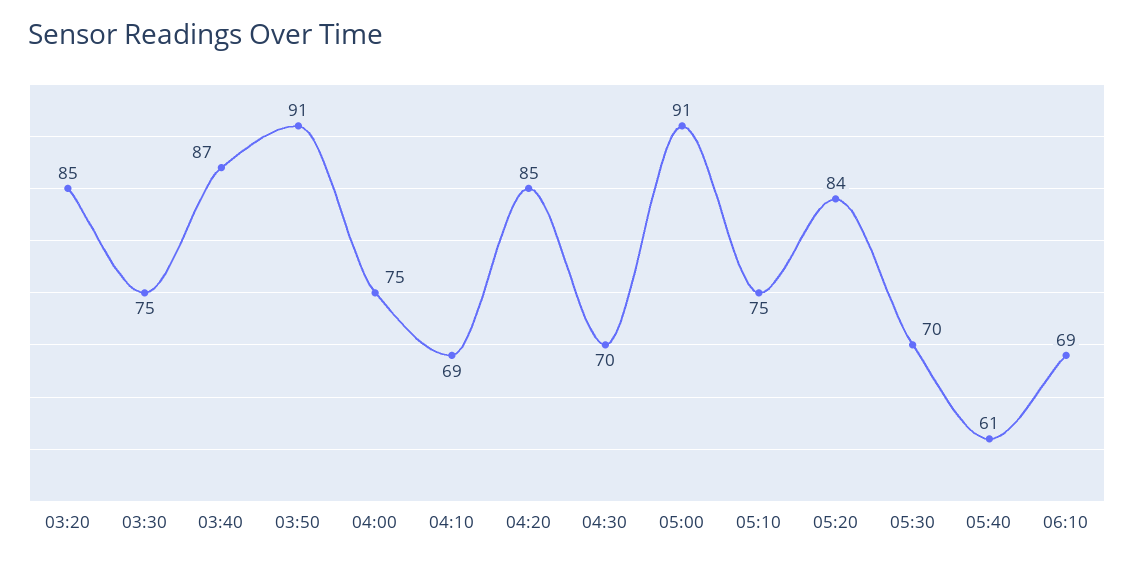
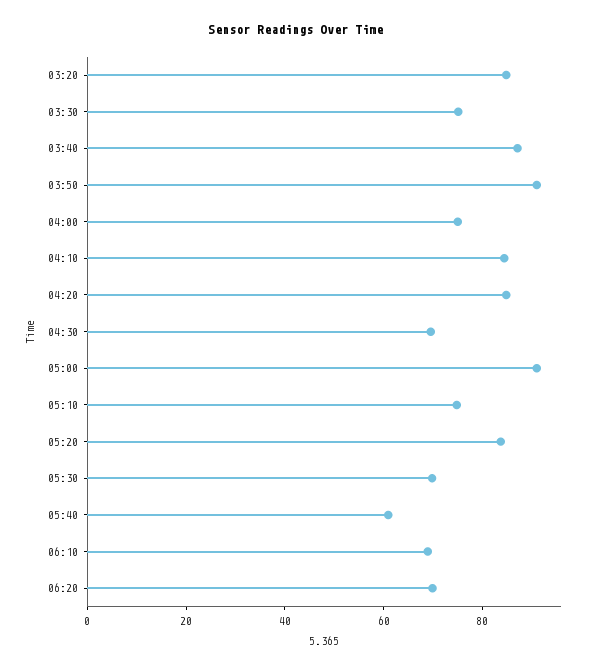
04:10: 69 -> 85
06:20: none -> 70

